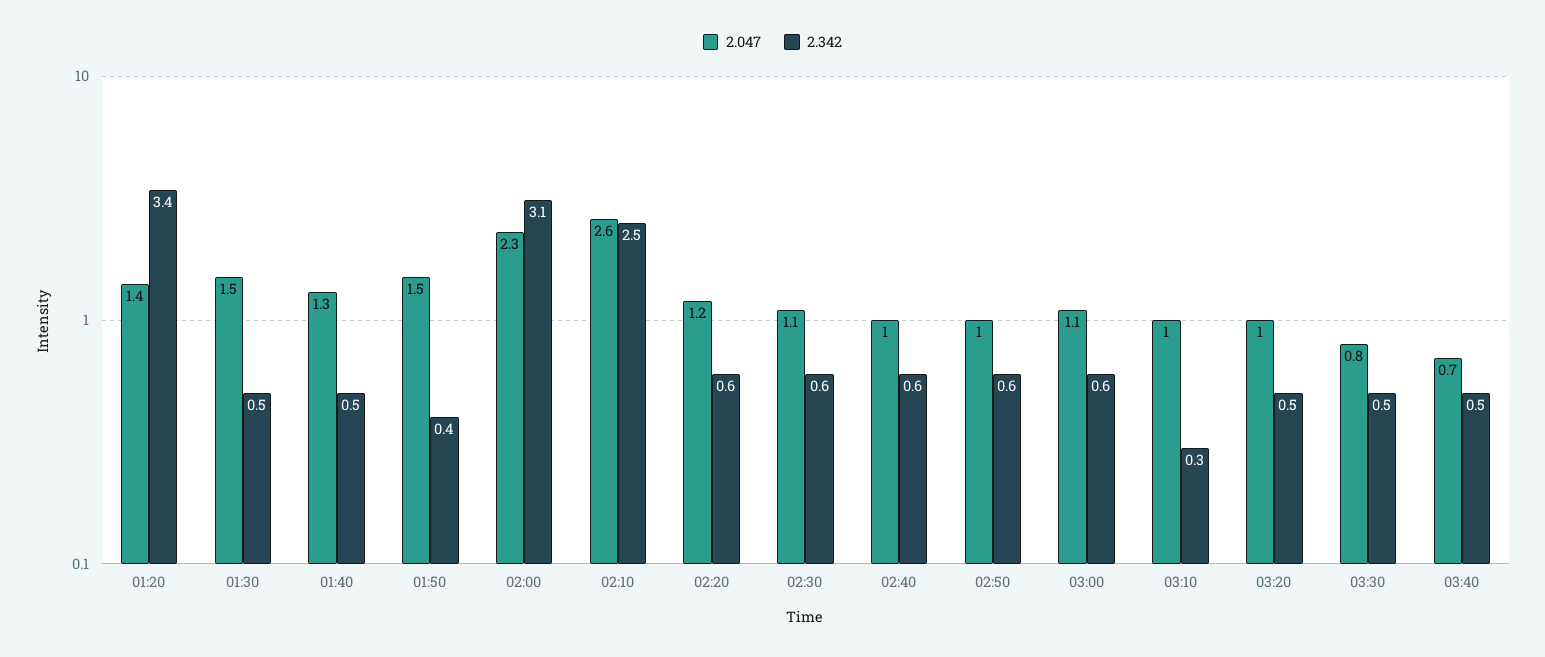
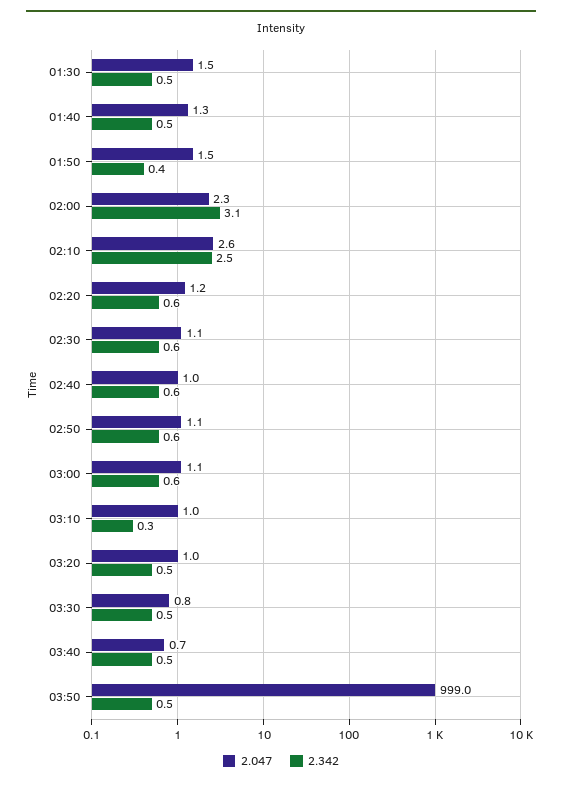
2.047, 01:20: 1.4 -> none
2.342, 01:20: 3.4 -> none
2.047, 02:50: 1 -> 1.1
2.047, 03:50: none -> 999
2.342, 03:50: none -> 0.5

